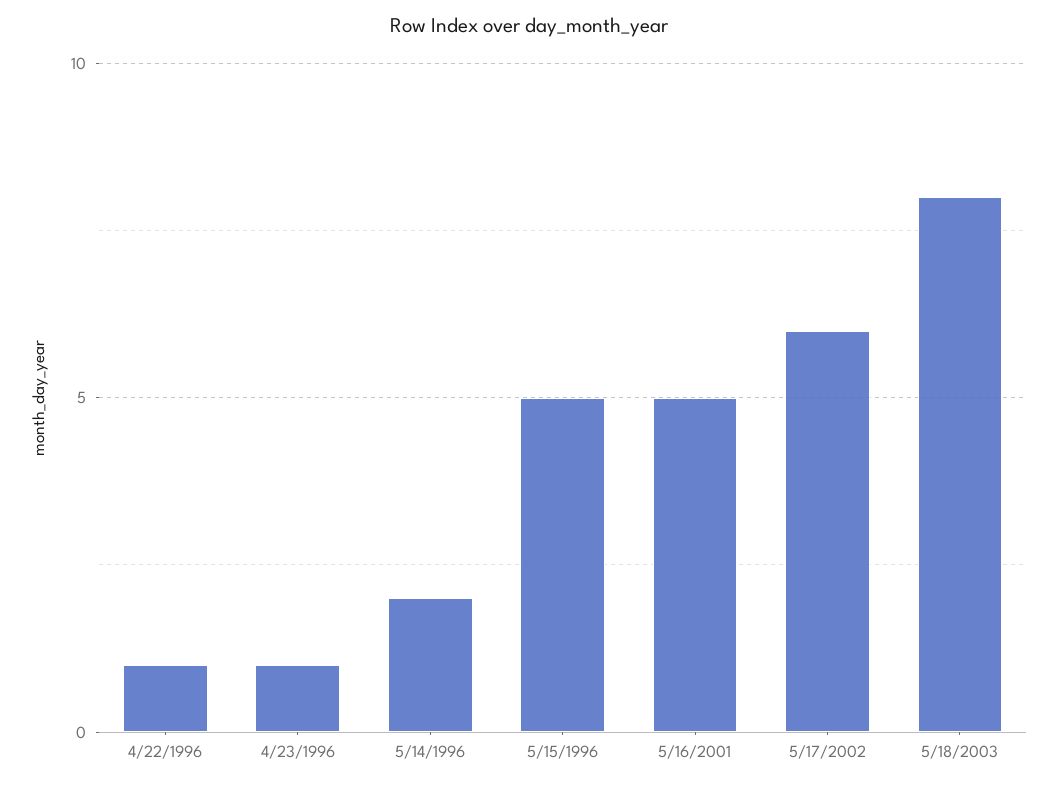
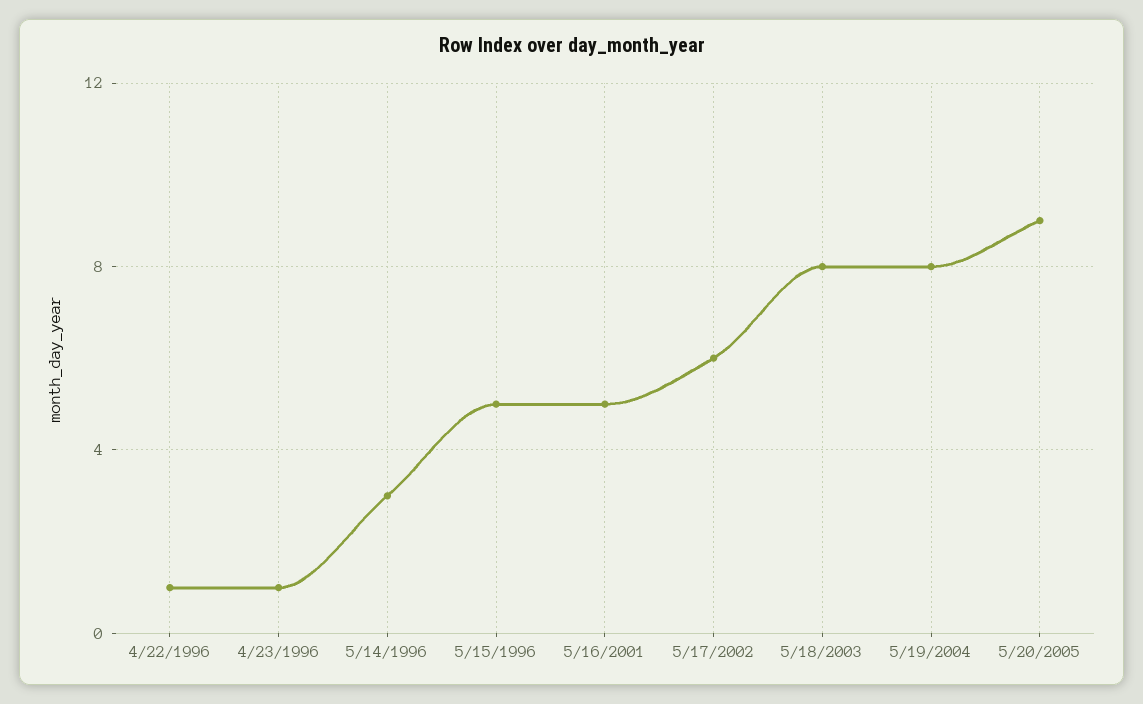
5/14/1996: 2 -> 3
5/19/2004: none -> 8
5/20/2005: none -> 9

